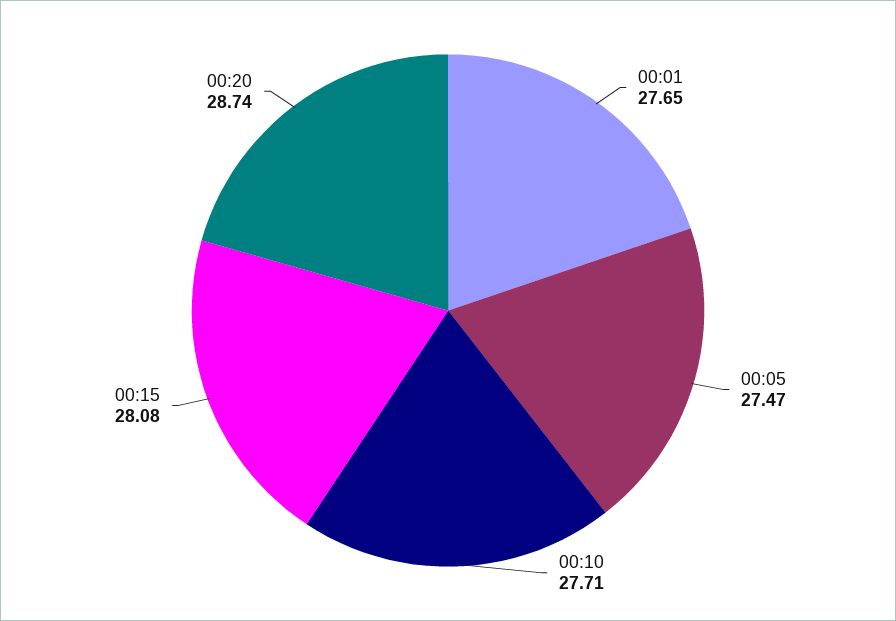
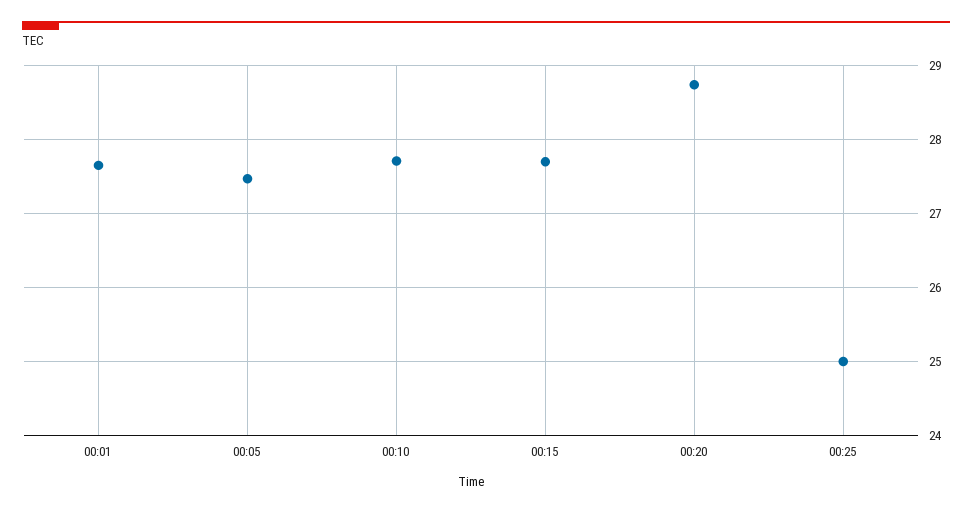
00:15: 28.08 -> 27.7
00:25: none -> 25

